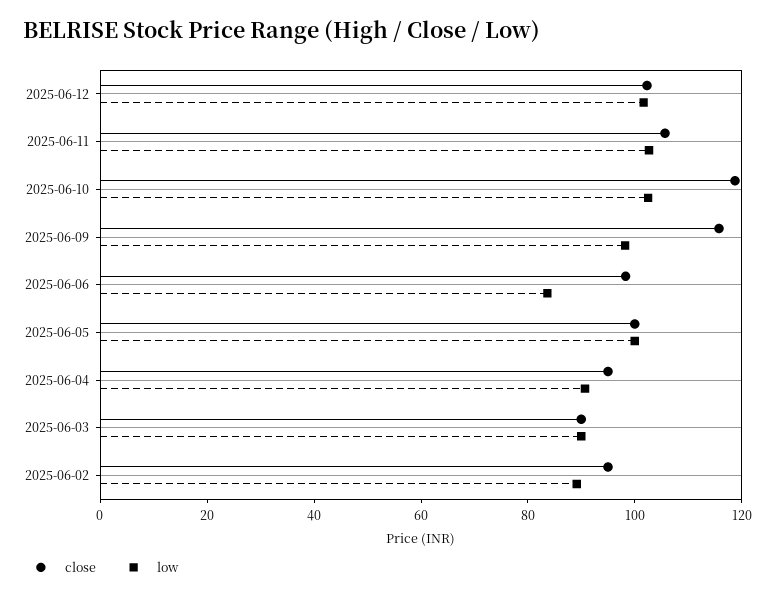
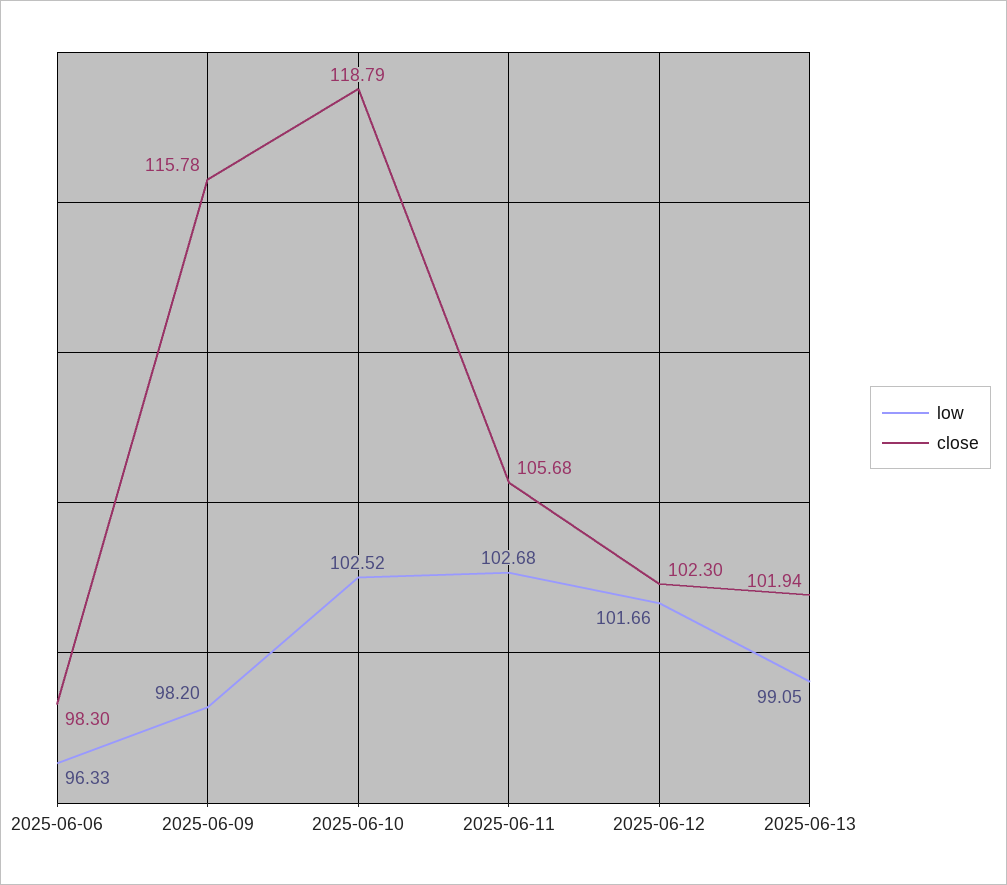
low, 2025-06-06: 85 -> 96.33
close, 2025-06-05: 100 -> none
low, 2025-06-05: 100 -> none
close, 2025-06-04: 95 -> none
low, 2025-06-04: 90 -> none
close, 2025-06-03: 90 -> none
low, 2025-06-03: 90 -> none
close, 2025-06-02: 95 -> none
low, 2025-06-02: 90 -> none
low, 2025-06-13: none -> 99.05
close, 2025-06-13: none -> 101.94

